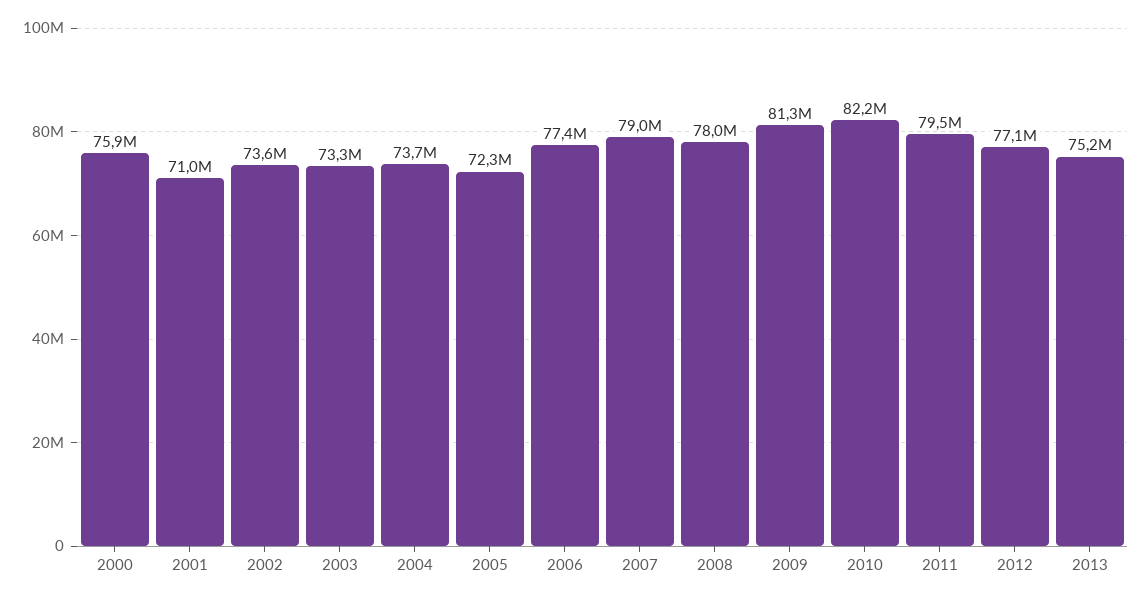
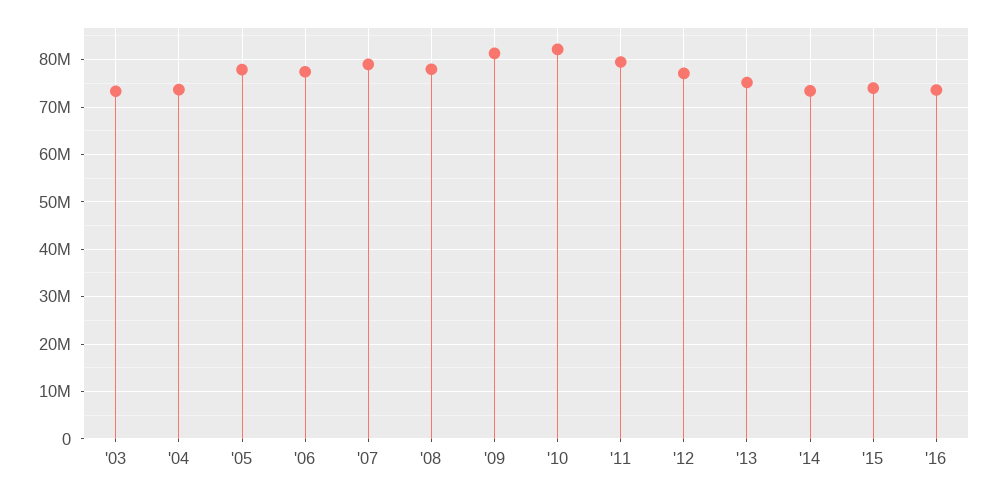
2000: 75900000 -> none
2001: 71000000 -> none
2002: 73600000 -> none
2005: 72300000 -> 78000000
'14: none -> 74000000
'15: none -> 74000000
'16: none -> 74000000

